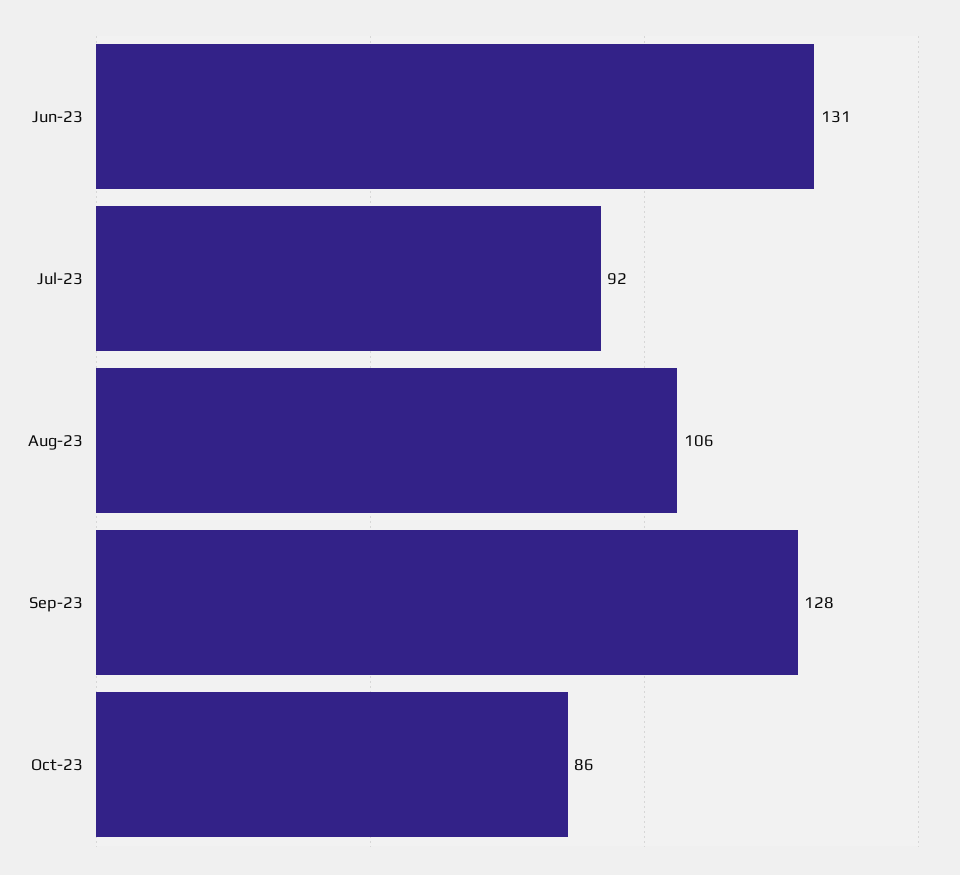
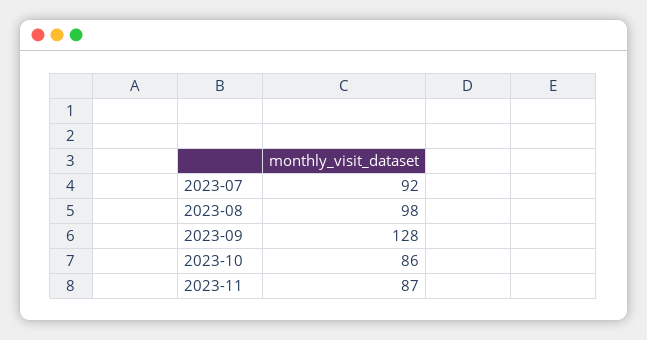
Jun-23: 131 -> none
Aug-23: 106 -> 98
2023-11: none -> 87

